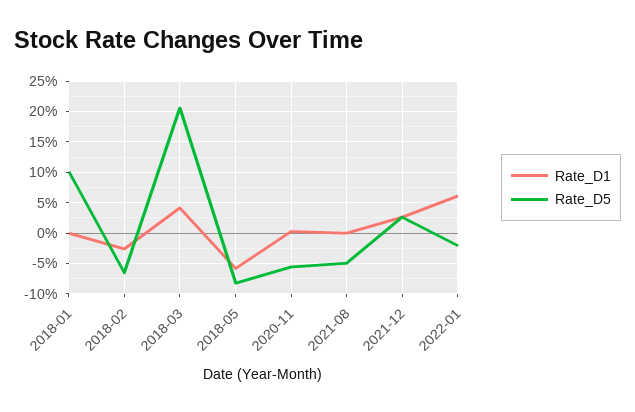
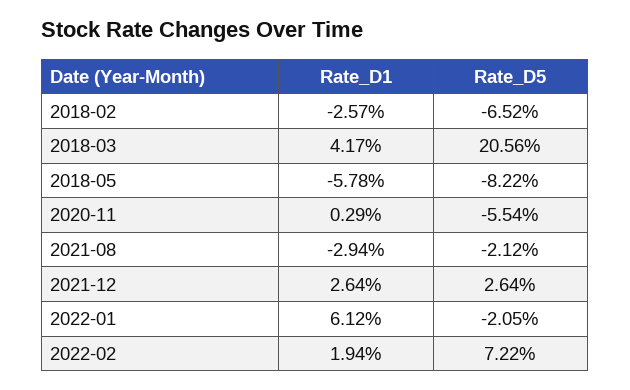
Rate_D1, 2018-01: 0 -> none
Rate_D5, 2018-01: 10 -> none
Rate_D1, 2021-08: 0 -> -2.94
Rate_D5, 2021-08: -5 -> -2.12
Rate_D1, 2022-02: none -> 1.94
Rate_D5, 2022-02: none -> 7.22

